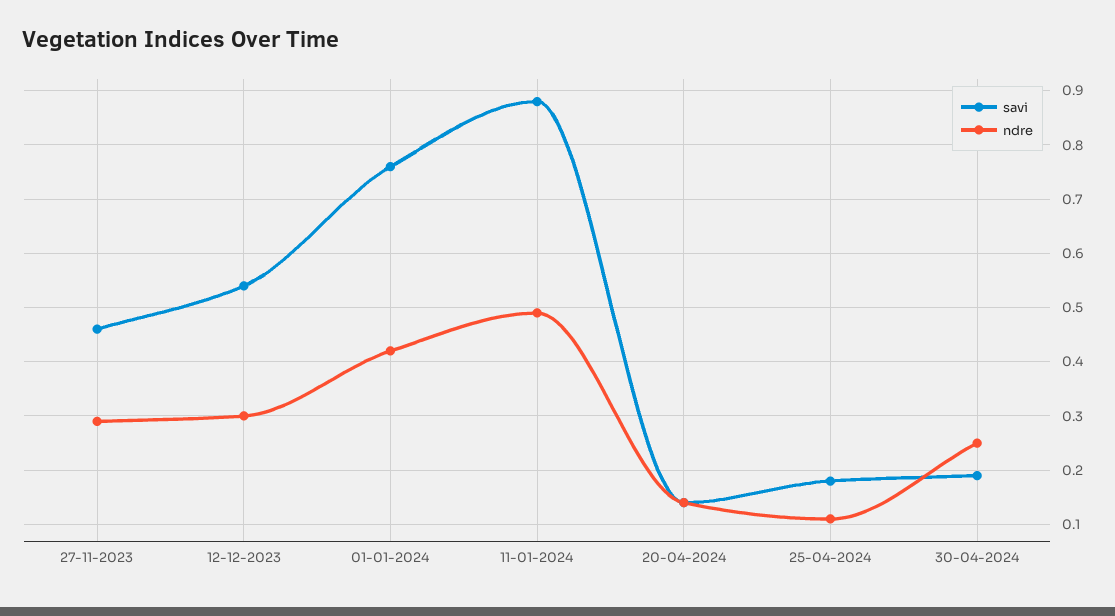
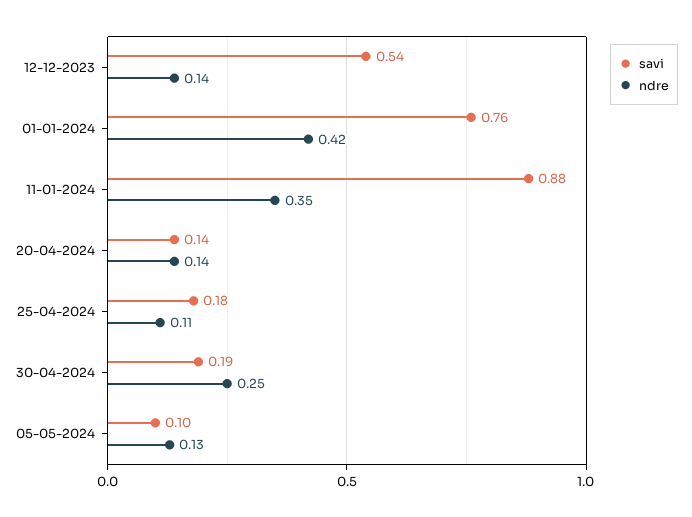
savi, 27-11-2023: 0.45 -> none
ndre, 27-11-2023: 0.3 -> none
ndre, 12-12-2023: 0.3 -> 0.14
ndre, 11-01-2024: 0.5 -> 0.35
savi, 05-05-2024: none -> 0.1
ndre, 05-05-2024: none -> 0.13

